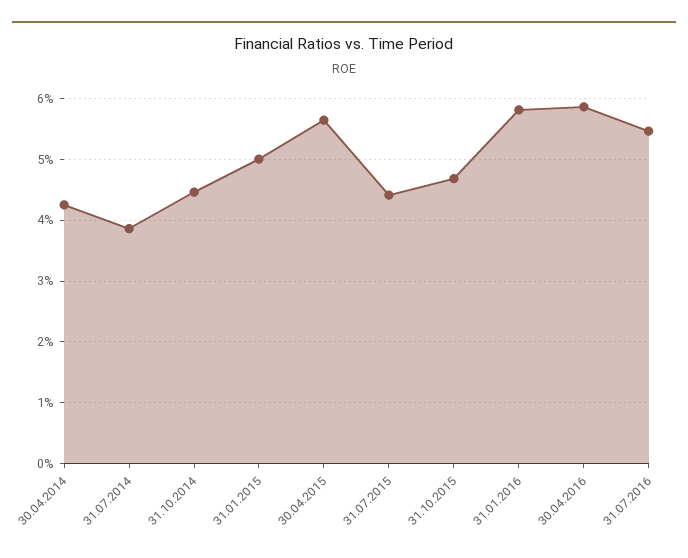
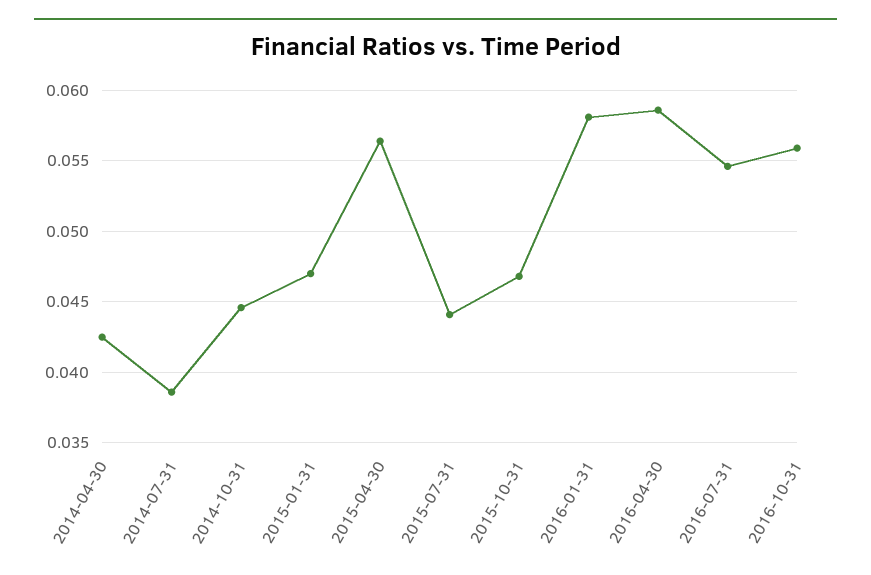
31.01.2015: 0.05 -> 0.047
2016-10-31: none -> 0.056

